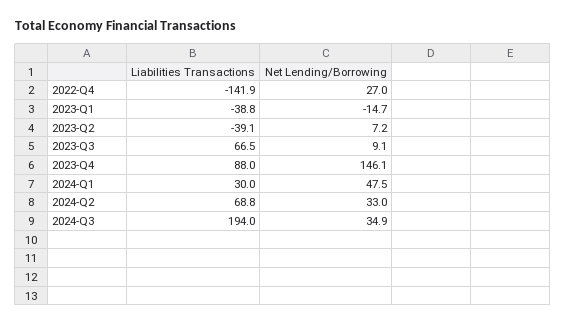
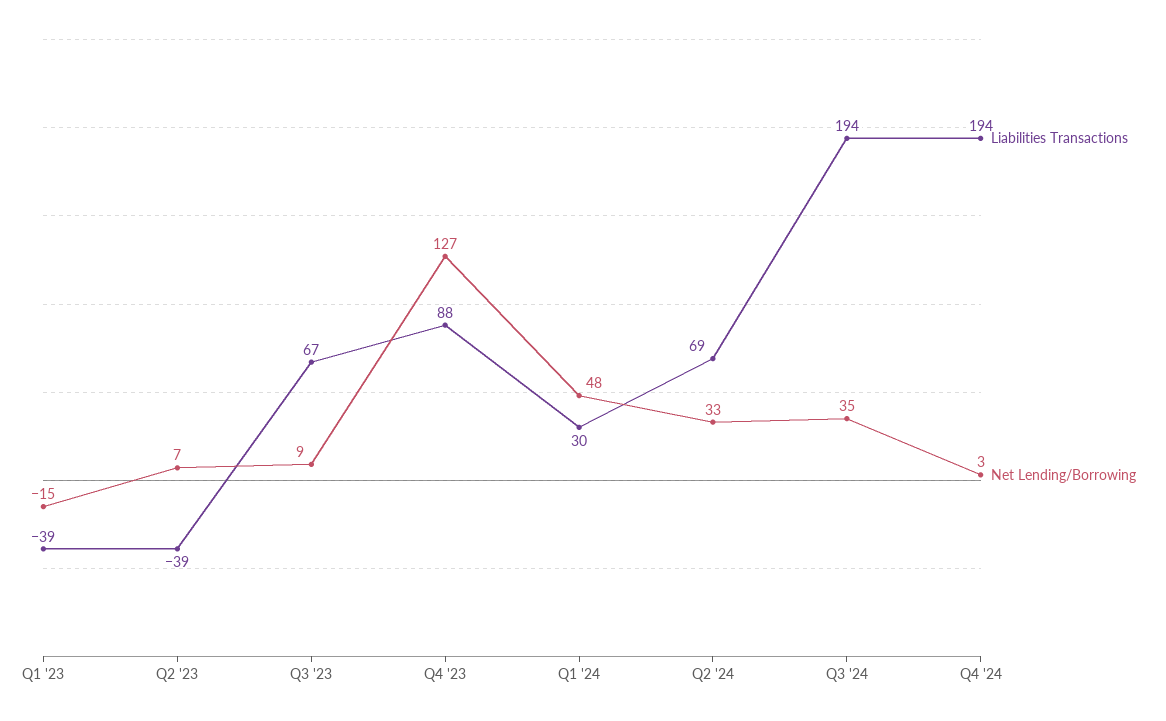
Liabilities Transactions, 2022-Q4: -141.9 -> none
Net Lending/Borrowing, 2022-Q4: 27 -> none
Net Lending/Borrowing, 2023-Q4: 146.1 -> 127
Liabilities Transactions, Q4 '24: none -> 194
Net Lending/Borrowing, Q4 '24: none -> 3

